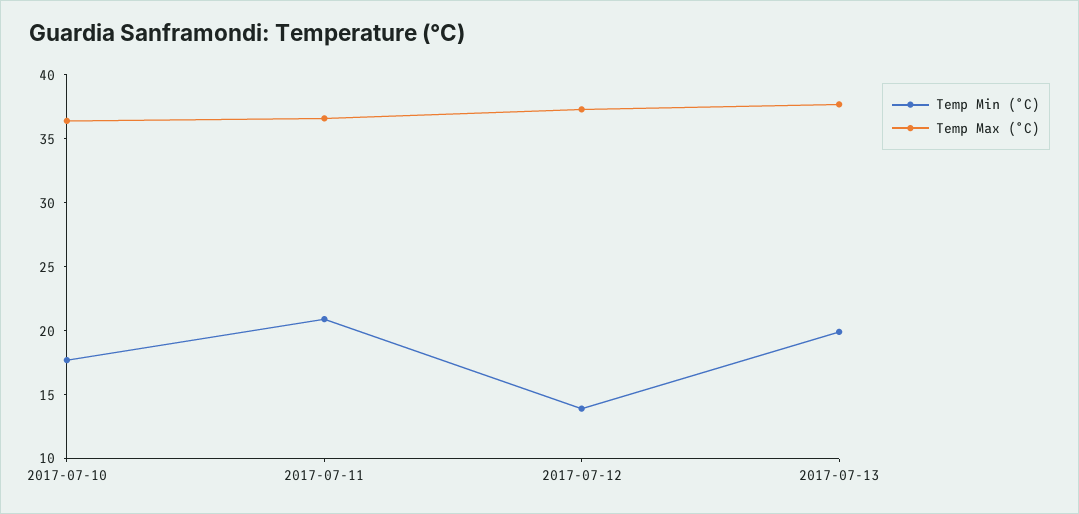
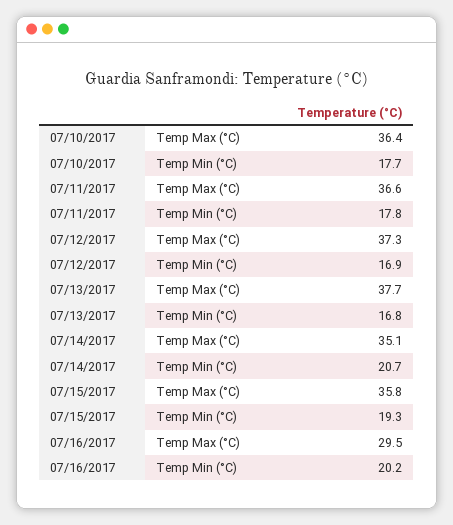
Temp Min (°C), 2017-07-11: 21 -> 17.8
Temp Min (°C), 2017-07-12: 14 -> 16.9
Temp Min (°C), 2017-07-13: 20 -> 16.8
Temp Max (°C), 07/14/2017: none -> 35.1
Temp Min (°C), 07/14/2017: none -> 20.7
Temp Max (°C), 07/15/2017: none -> 35.8
Temp Min (°C), 07/15/2017: none -> 19.3
Temp Max (°C), 07/16/2017: none -> 29.5
Temp Min (°C), 07/16/2017: none -> 20.2

